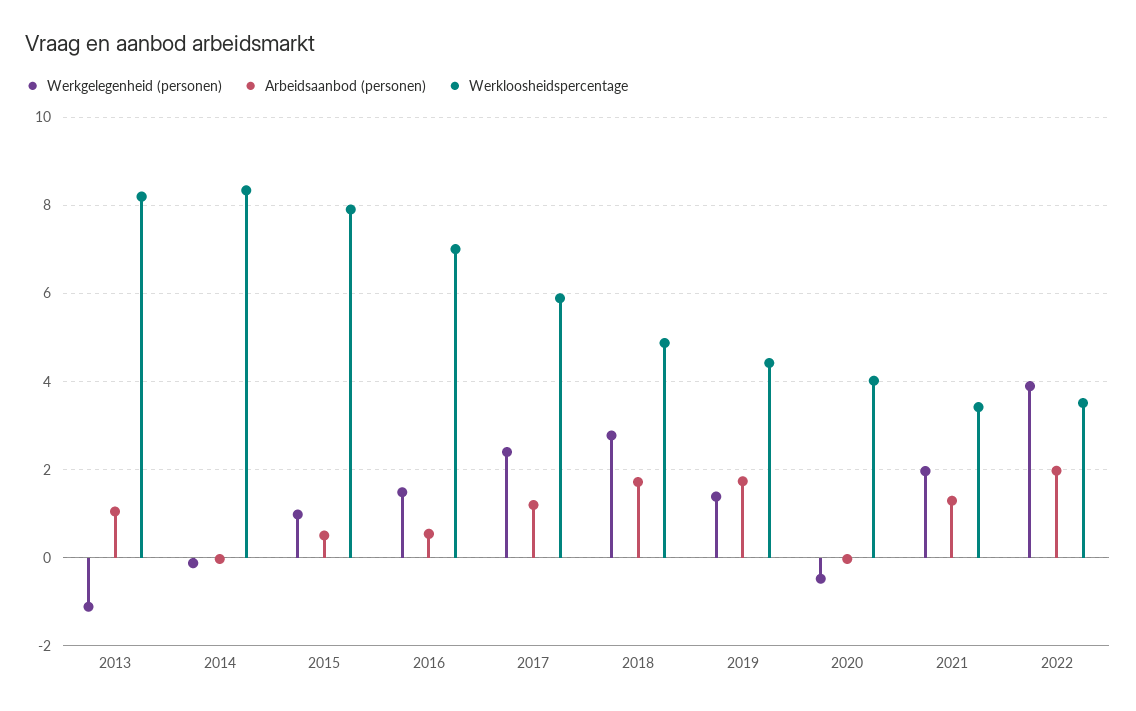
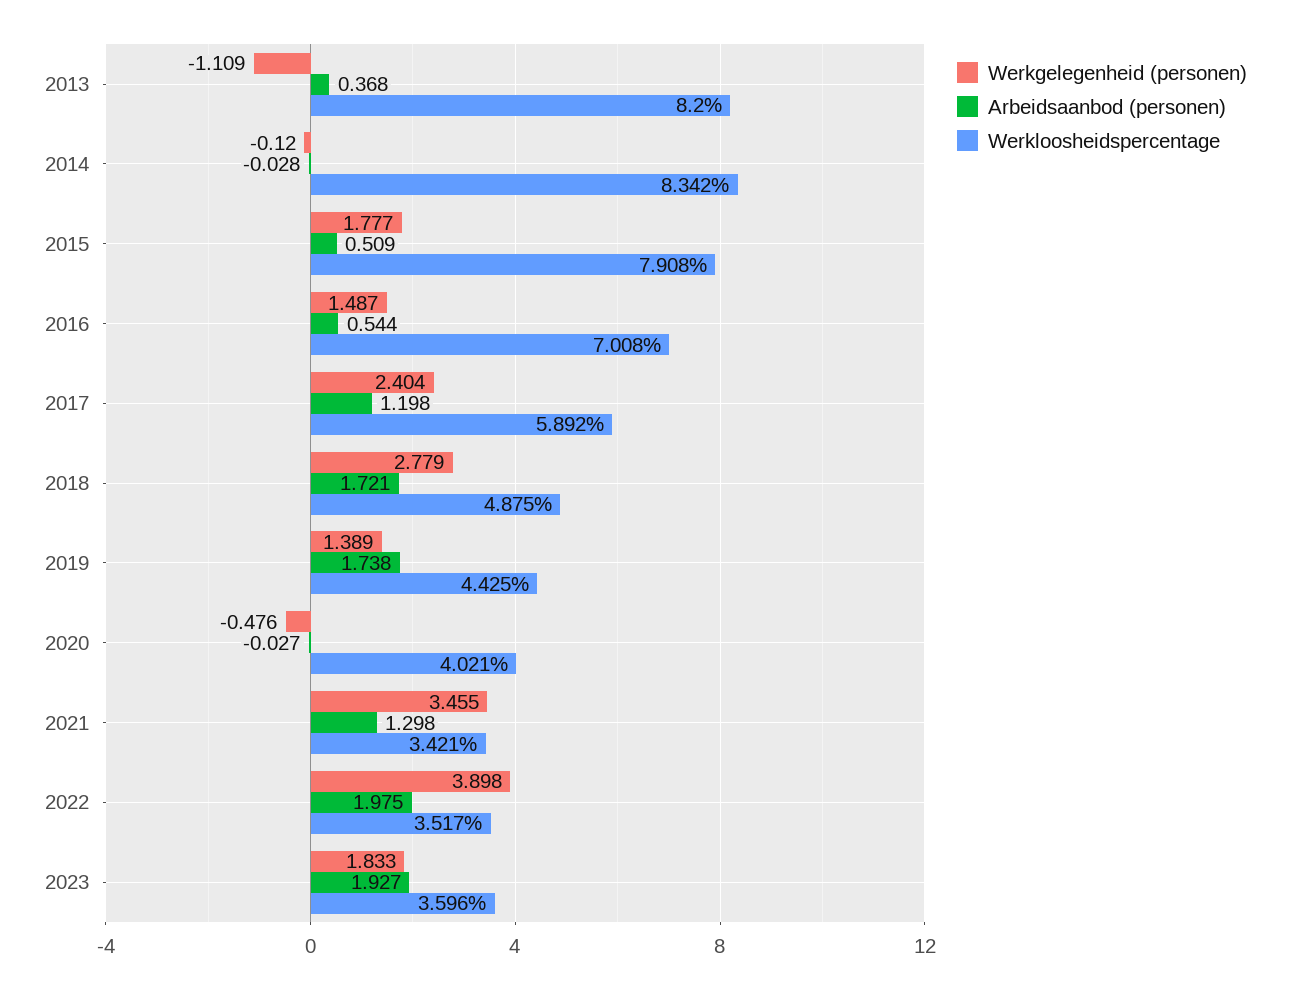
Arbeidsaanbod (personen), 2013: 1 -> 0.368
Werkgelegenheid (personen), 2015: 1 -> 1.777
Werkgelegenheid (personen), 2021: 2 -> 3.455
Werkgelegenheid (personen), 2023: none -> 1.833
Arbeidsaanbod (personen), 2023: none -> 1.927
Werkloosheidspercentage, 2023: none -> 3.596

